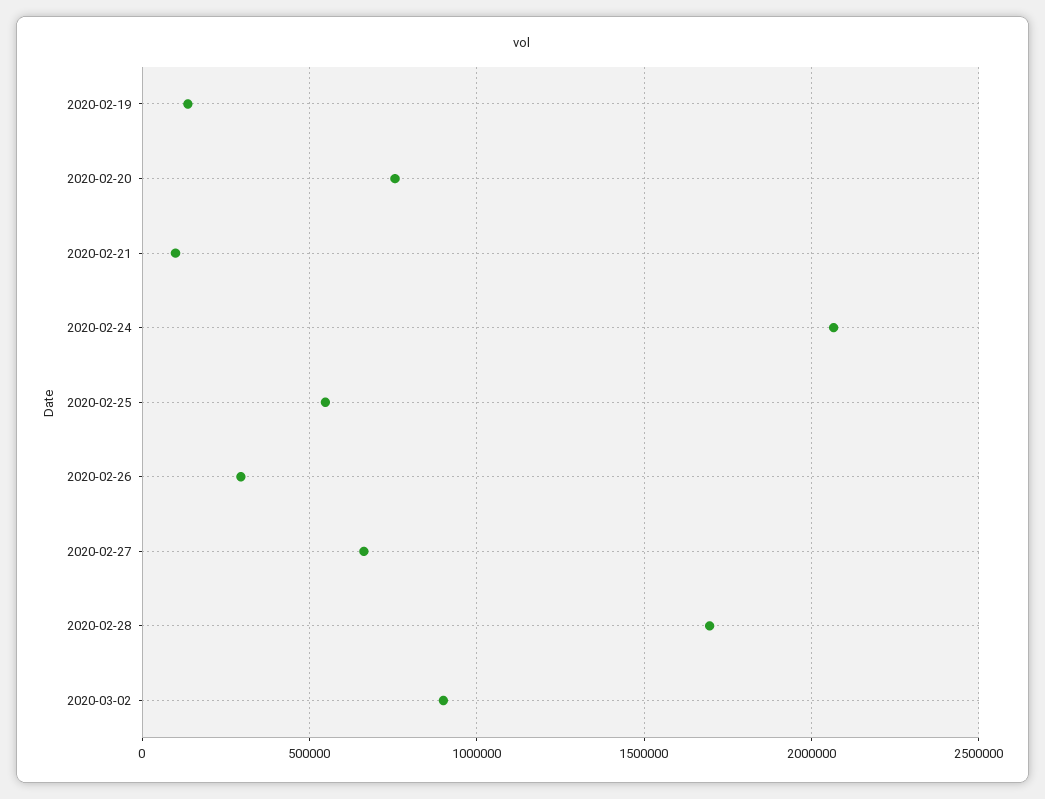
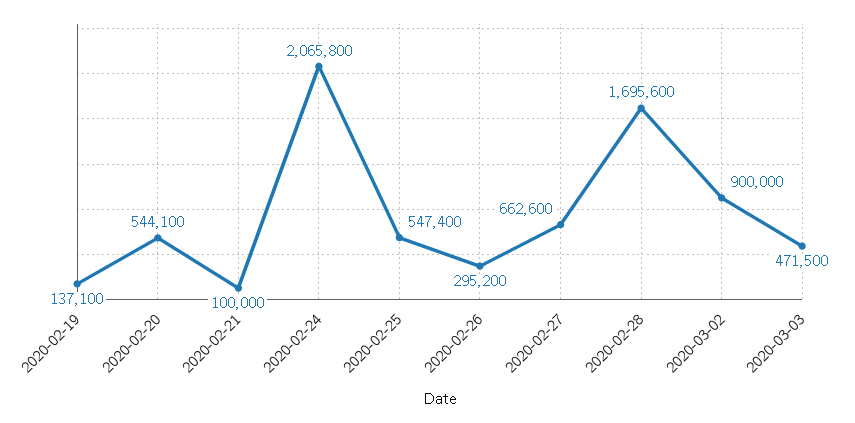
2020-02-20: 750000 -> 544100
2020-03-03: none -> 471500

